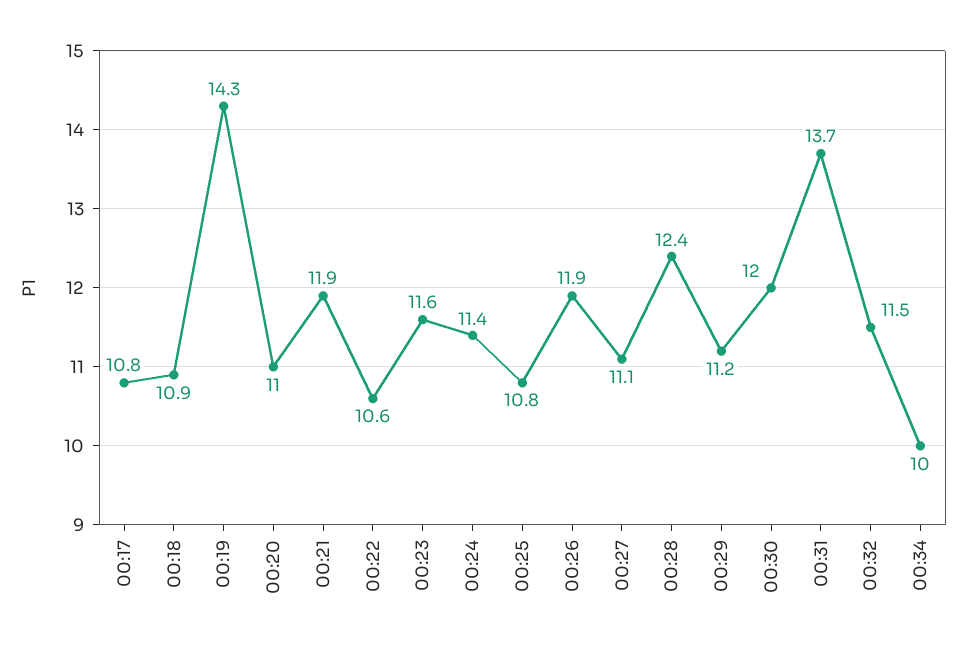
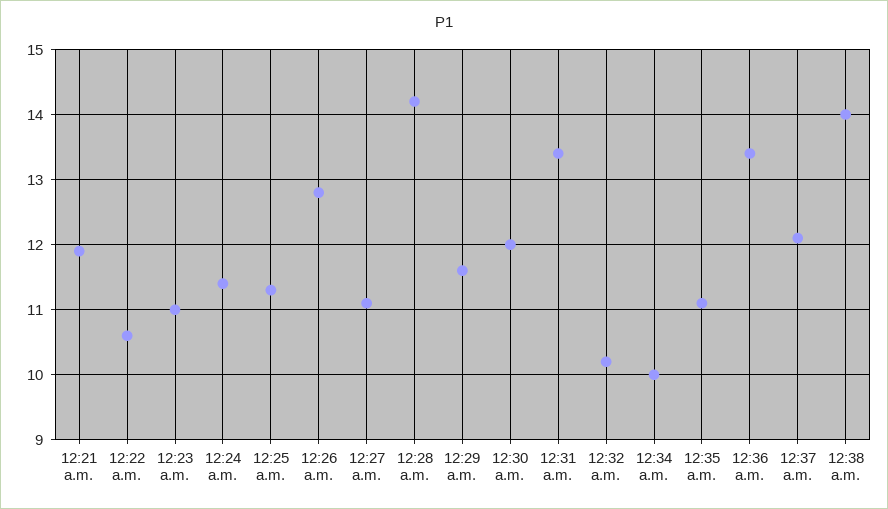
00:17: 10.8 -> none
00:18: 10.9 -> none
00:19: 14.3 -> none
00:20: 11 -> none
00:23: 11.6 -> 11
00:25: 10.8 -> 11.3
00:26: 11.9 -> 12.8
00:28: 12.4 -> 14.2
00:29: 11.2 -> 11.6
00:31: 13.7 -> 13.4
00:32: 11.5 -> 10.2
12:35 a.m.: none -> 11.1
12:36 a.m.: none -> 13.4
12:37 a.m.: none -> 12.1
12:38 a.m.: none -> 14

